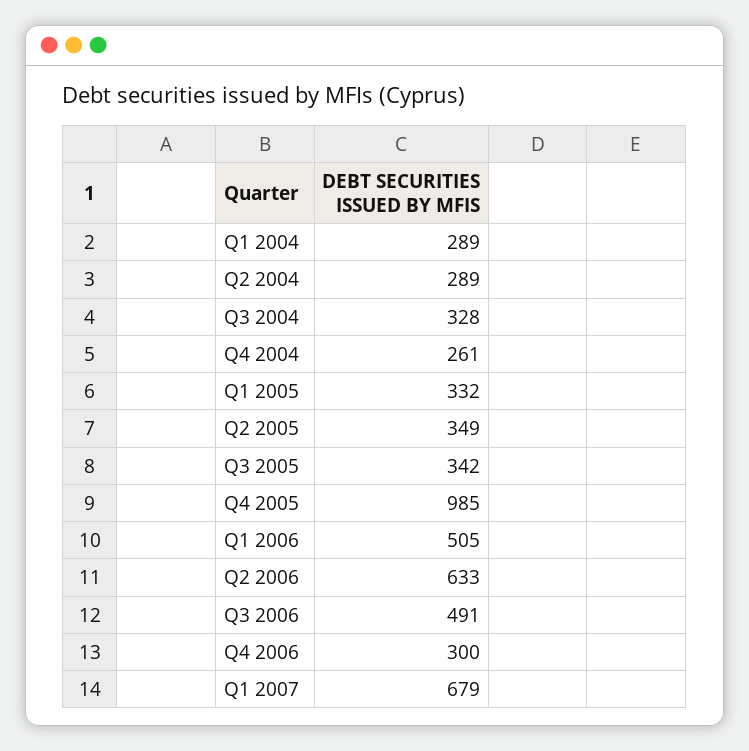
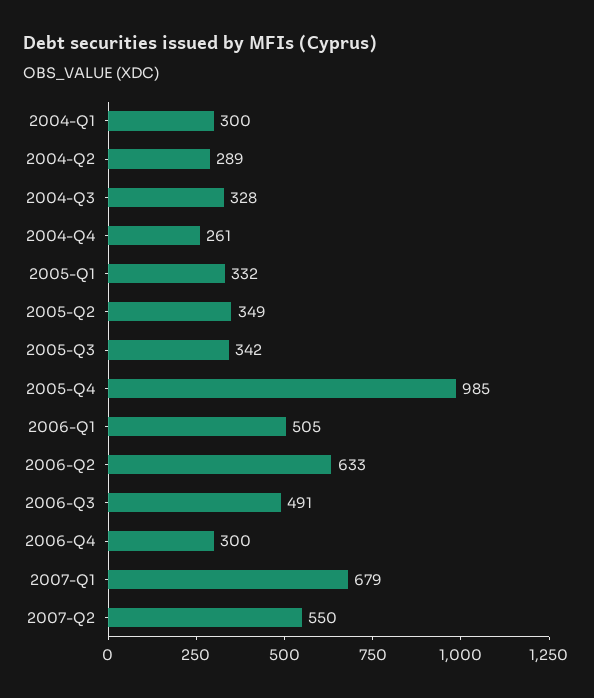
Q1 2004: 289 -> 300
2007-Q2: none -> 550

